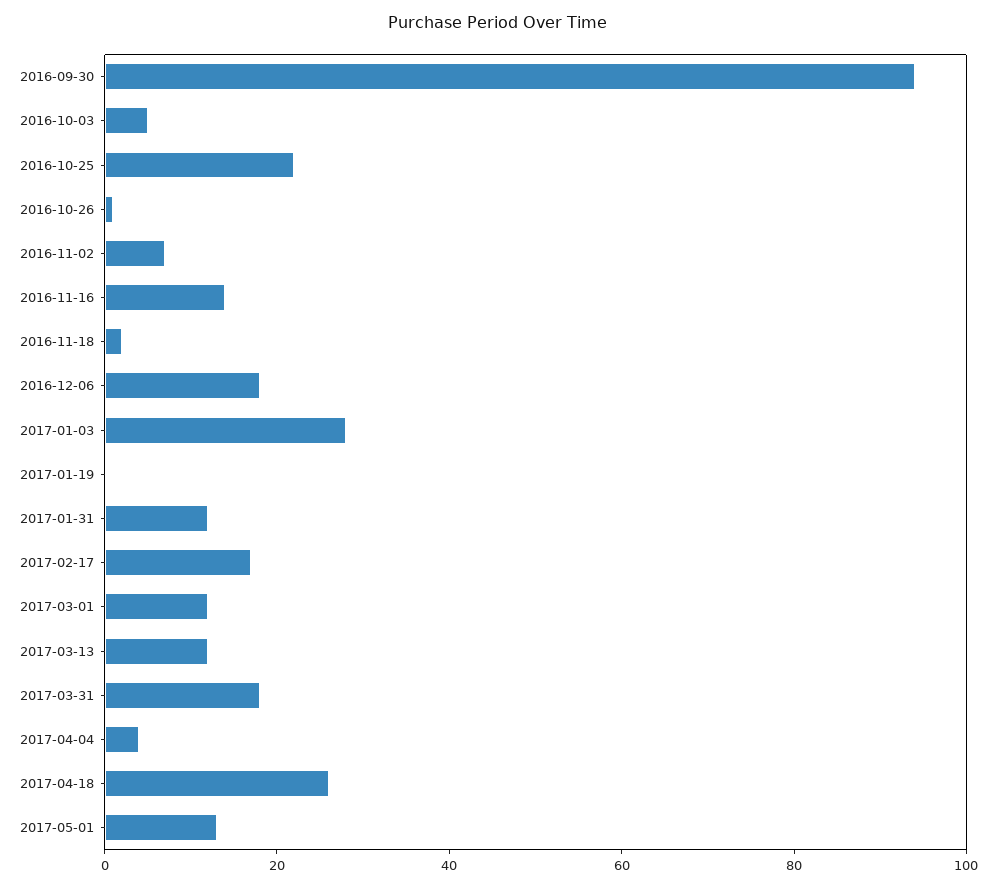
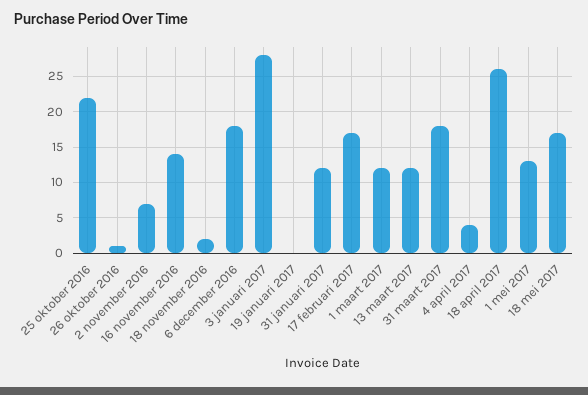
2016-09-30: 95 -> none
2016-10-03: 5 -> none
18 mei 2017: none -> 17

